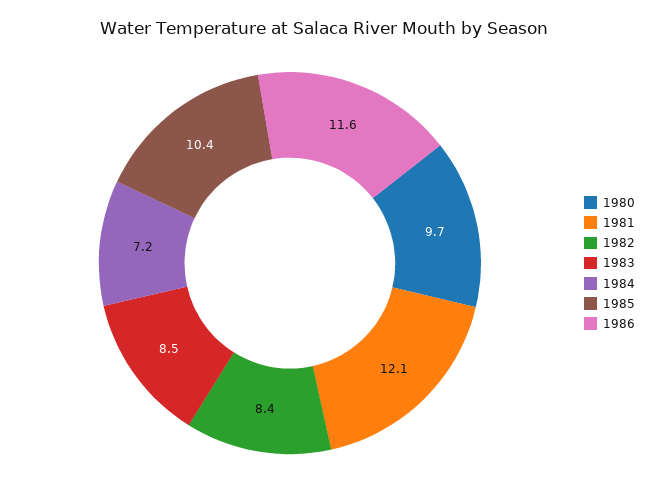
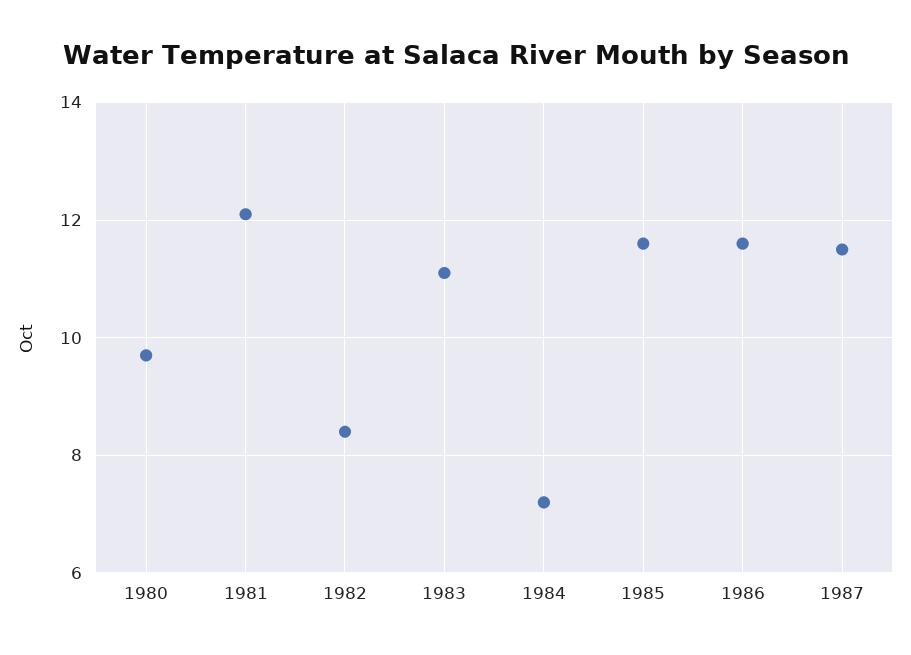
1983: 8.5 -> 11
1985: 10.4 -> 11.5
1987: none -> 11.5

